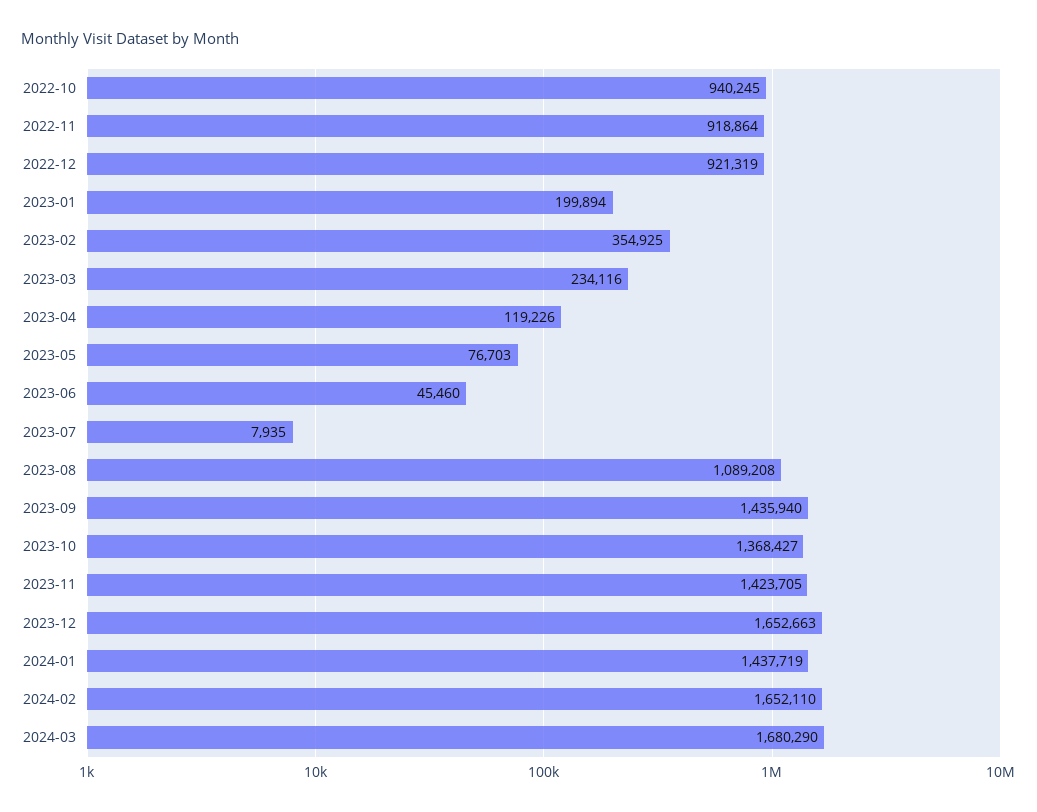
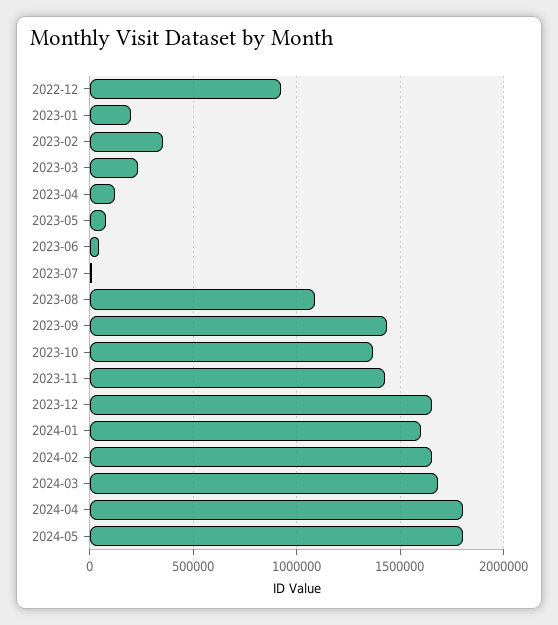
2022-10: 940245 -> none
2022-11: 918864 -> none
2024-01: 1437719 -> 1600000
2024-04: none -> 1800000
2024-05: none -> 1800000

